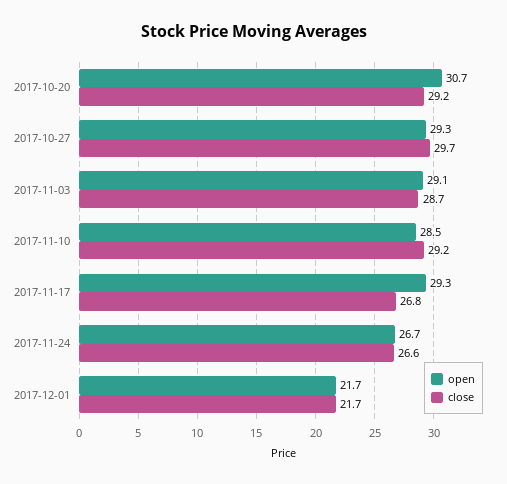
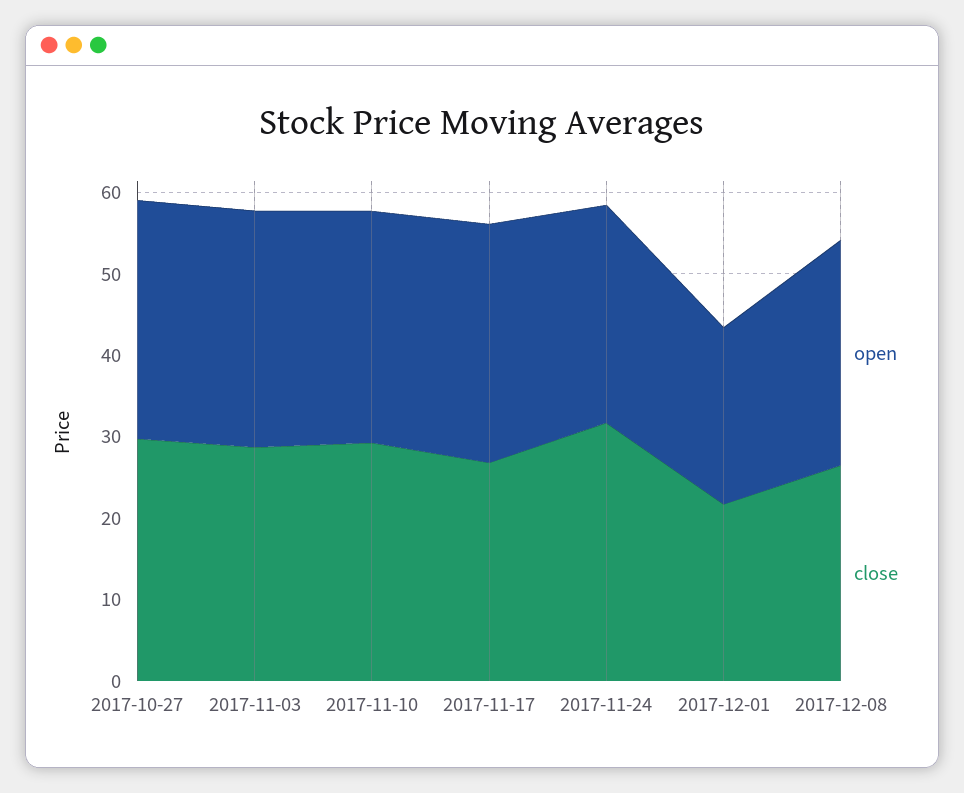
open, 2017-10-20: 30.7 -> none
close, 2017-10-20: 29.2 -> none
close, 2017-11-24: 26.6 -> 32
open, 2017-12-08: none -> 28
close, 2017-12-08: none -> 26

